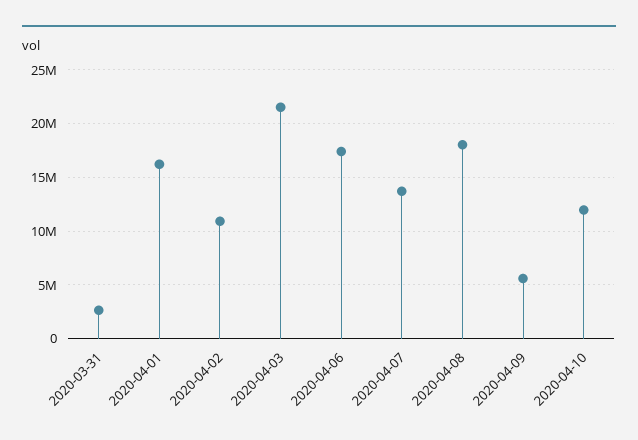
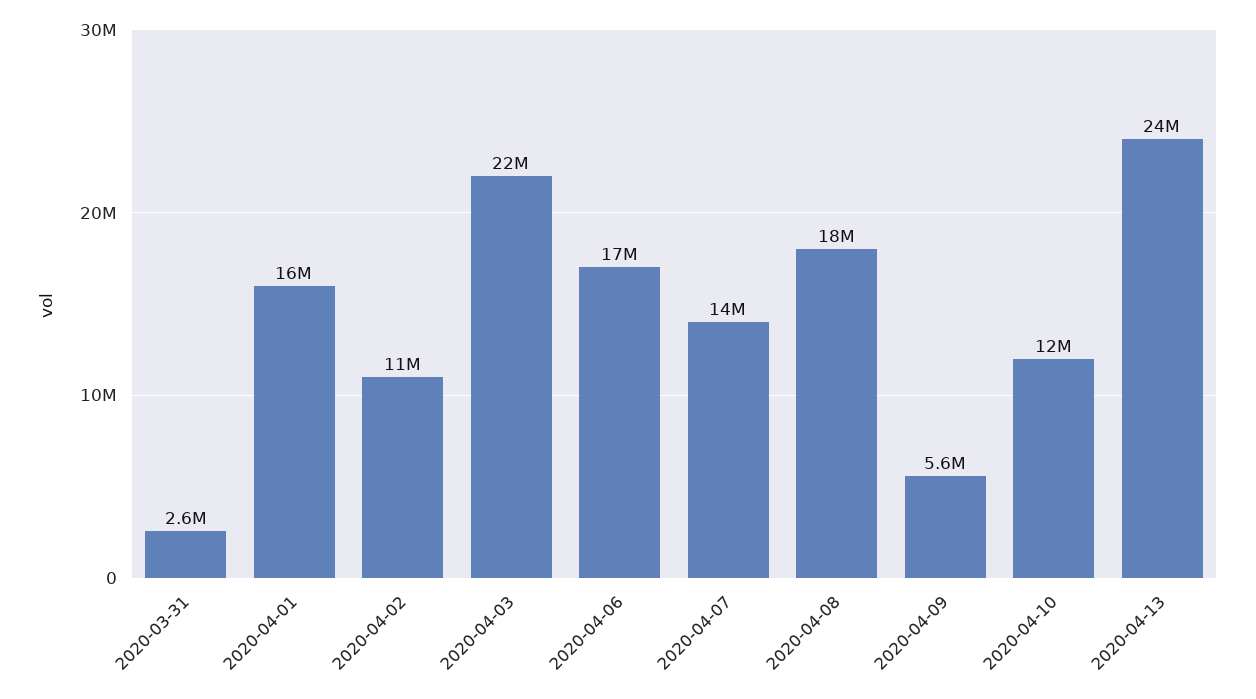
2020-04-13: none -> 24000000

